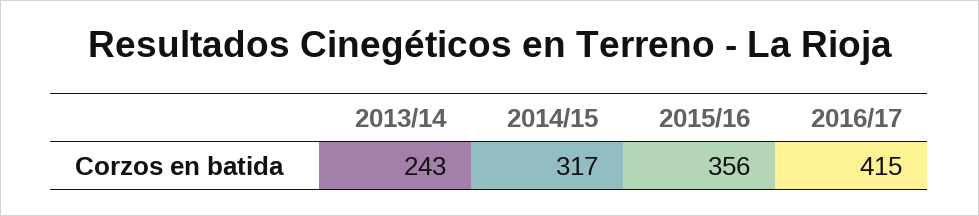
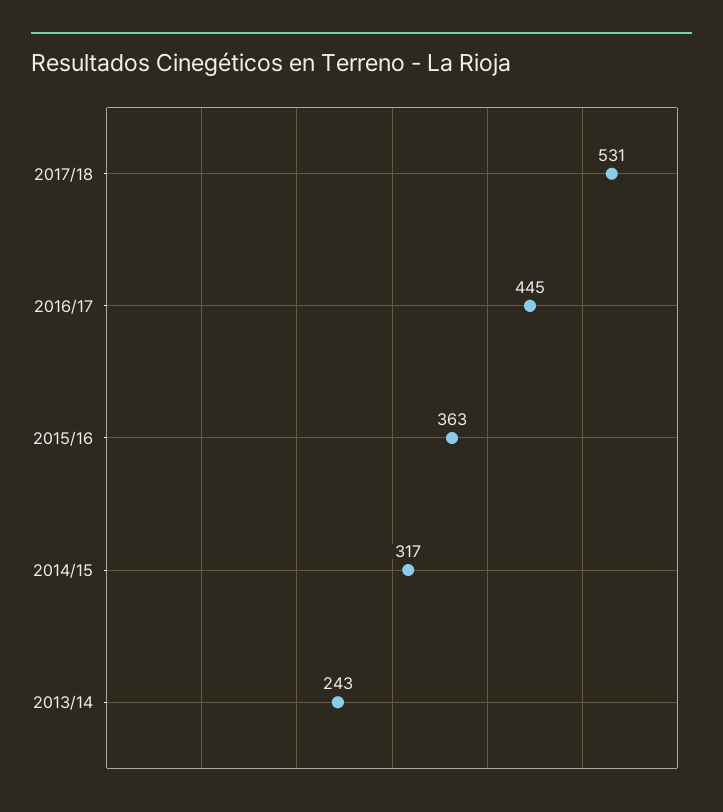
2015/16: 356 -> 363
2016/17: 415 -> 445
2017/18: none -> 531

